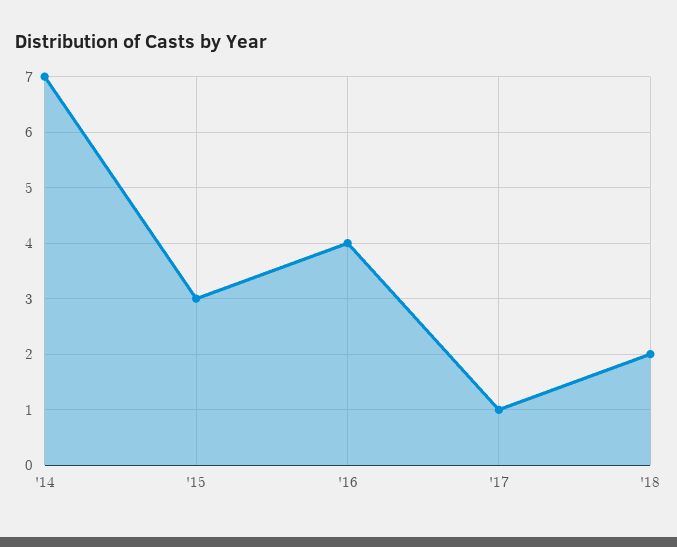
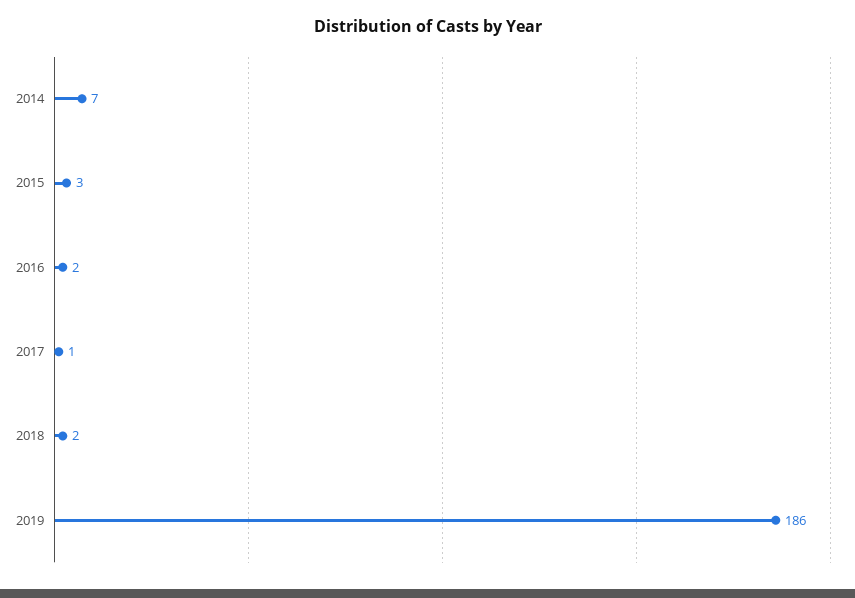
'16: 4 -> 2
2019: none -> 186

